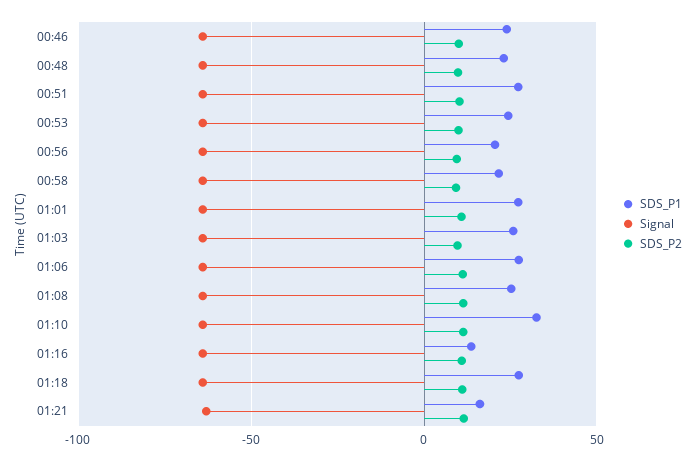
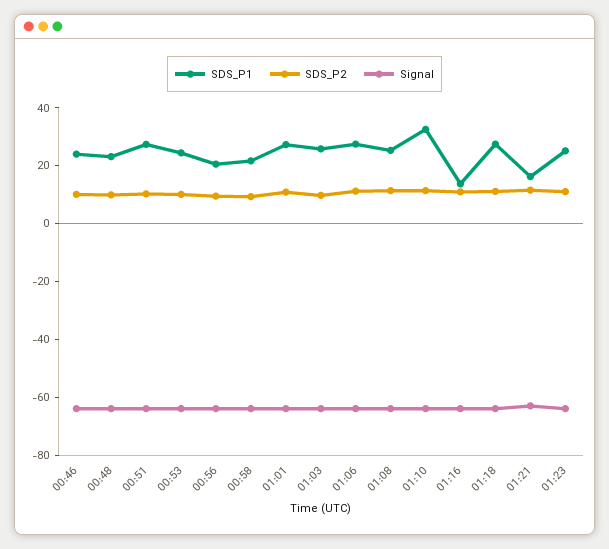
SDS_P1, 01:23: none -> 25
SDS_P2, 01:23: none -> 10
Signal, 01:23: none -> -65

